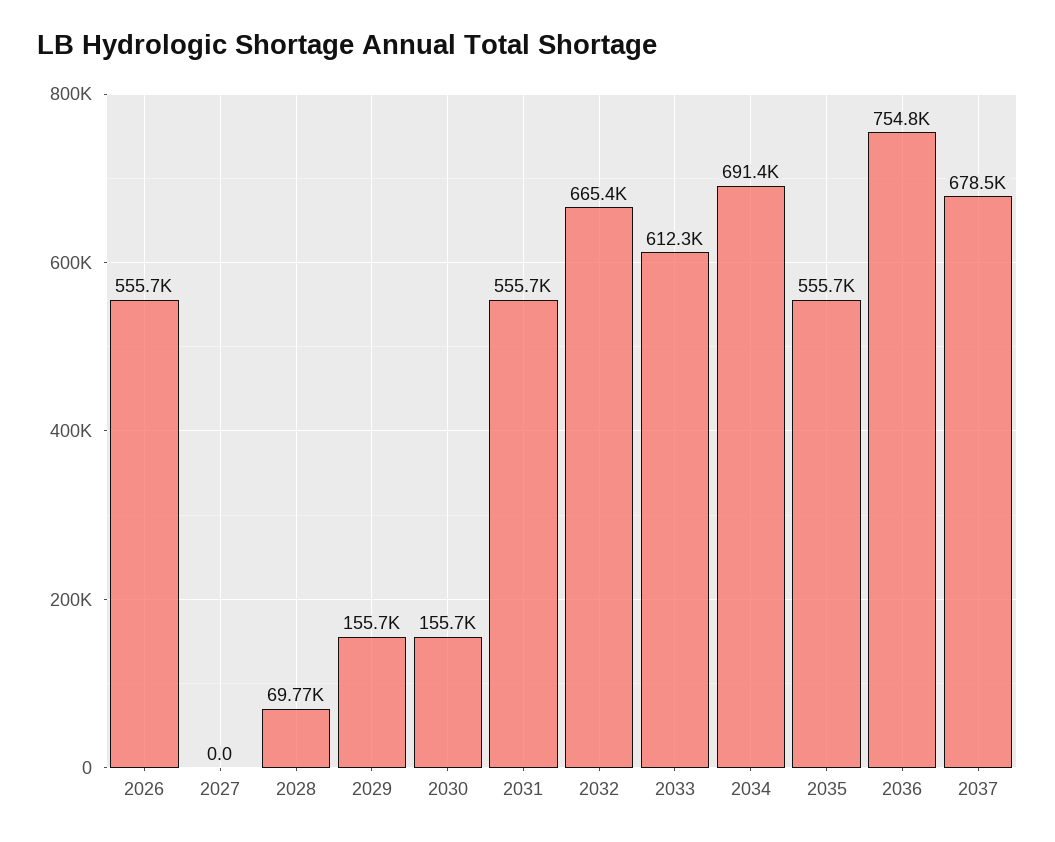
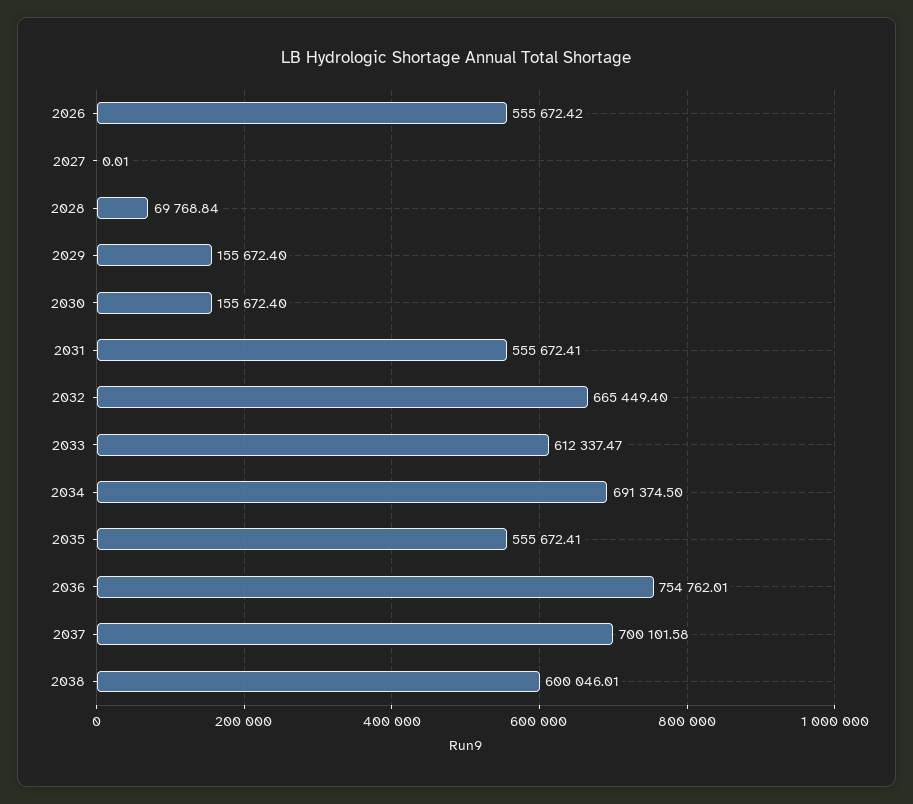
2037: 678500 -> 700101.58
2038: none -> 600046.01

